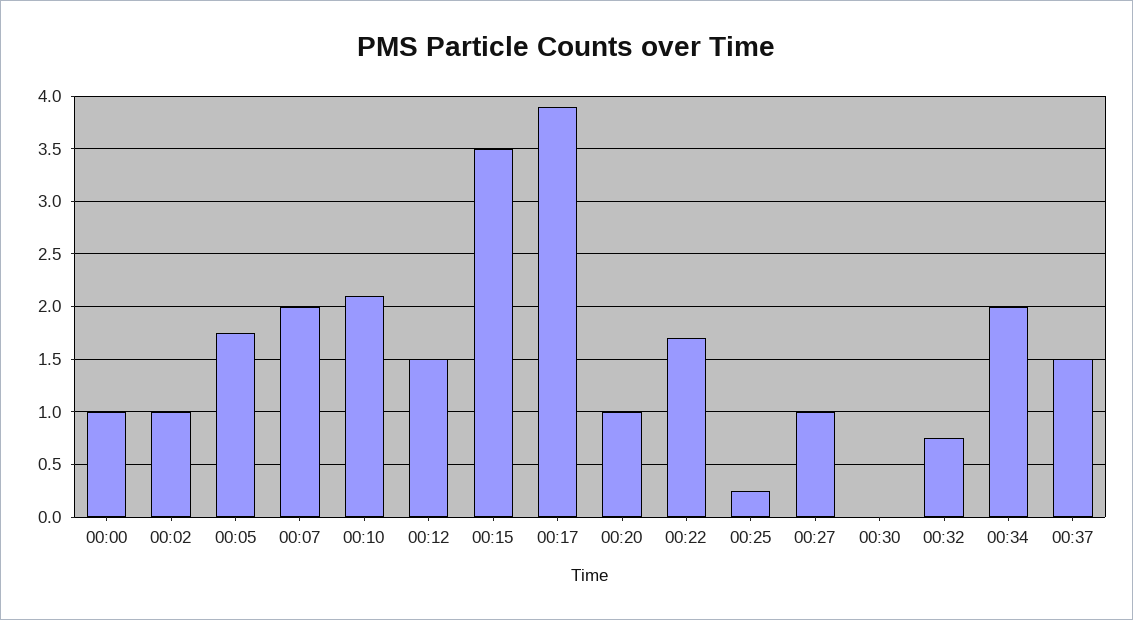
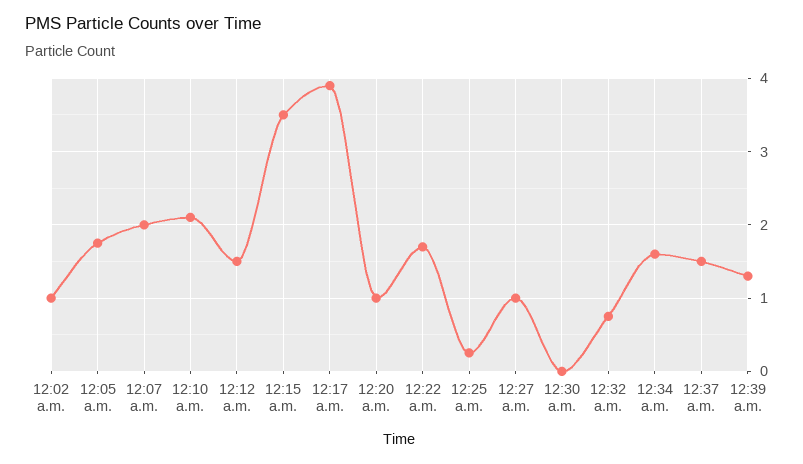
00:00: 1 -> none
00:34: 2 -> 1.6
12:39 a.m.: none -> 1.3

